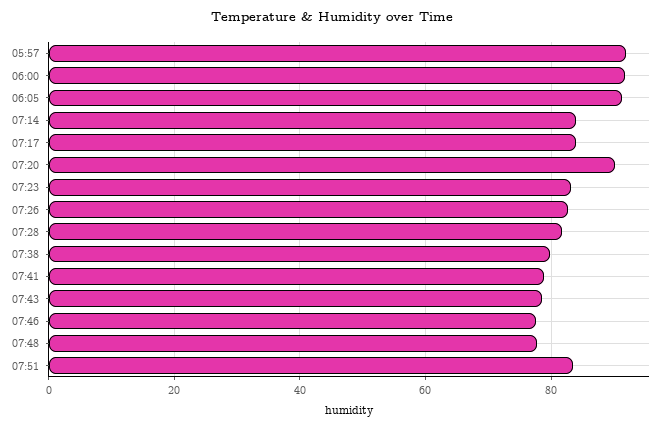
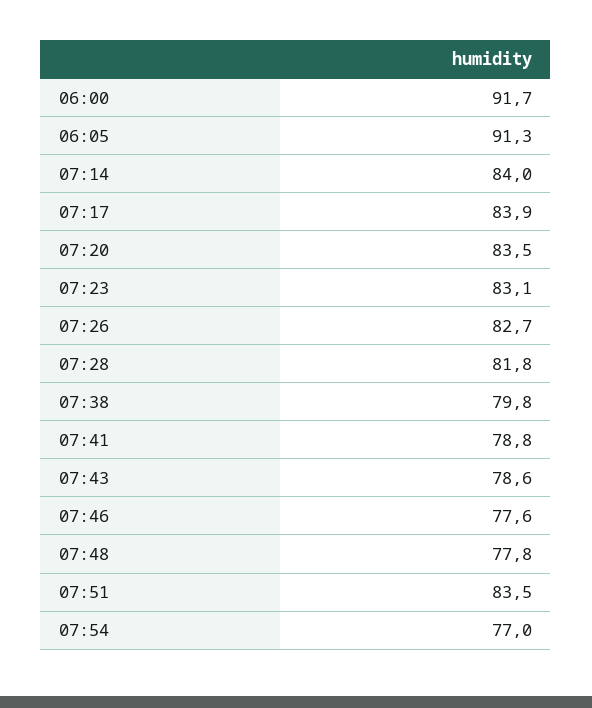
05:57: 92 -> none
07:20: 90 -> 83.5
07:54: none -> 77

